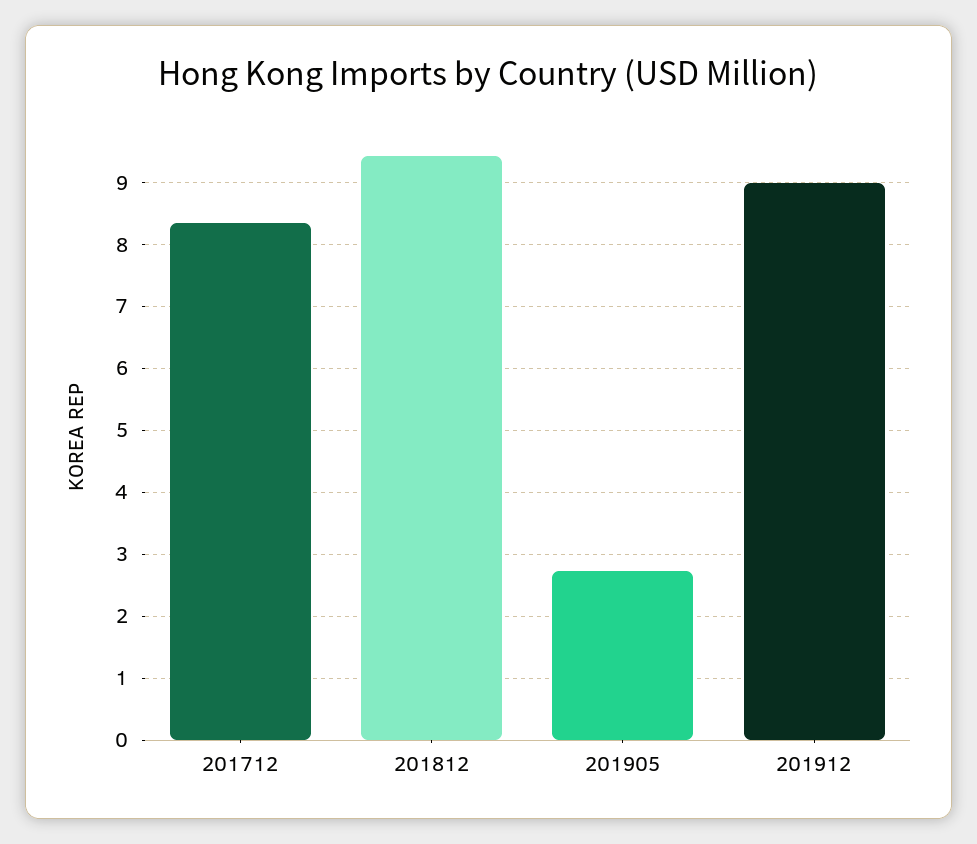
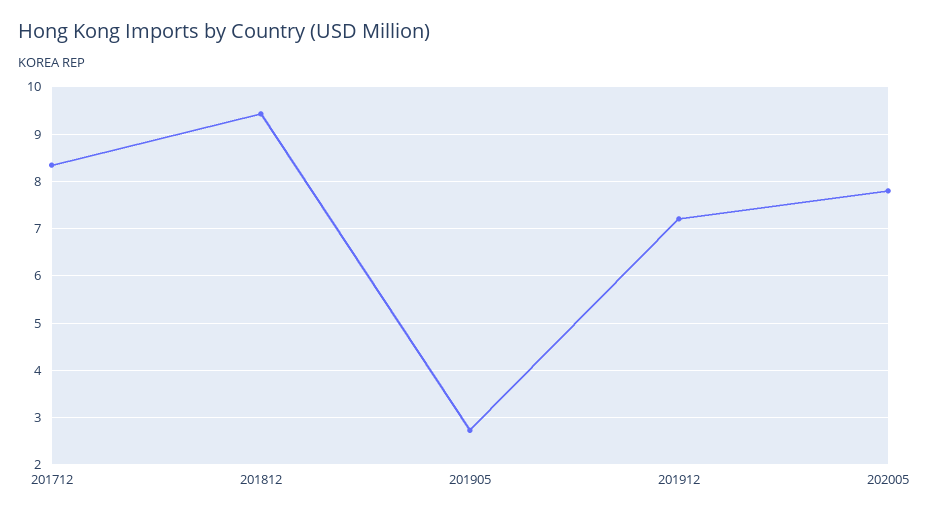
201912: 9 -> 7.2
202005: none -> 7.8

